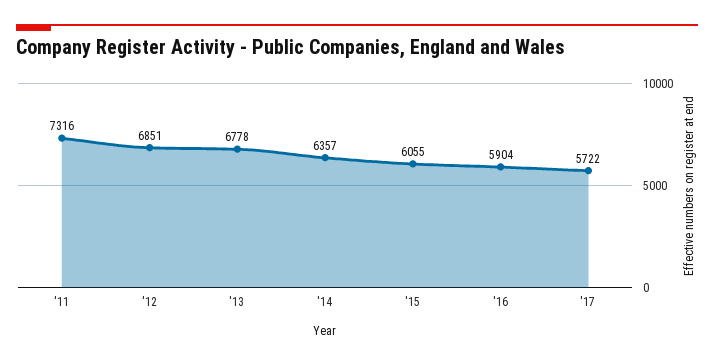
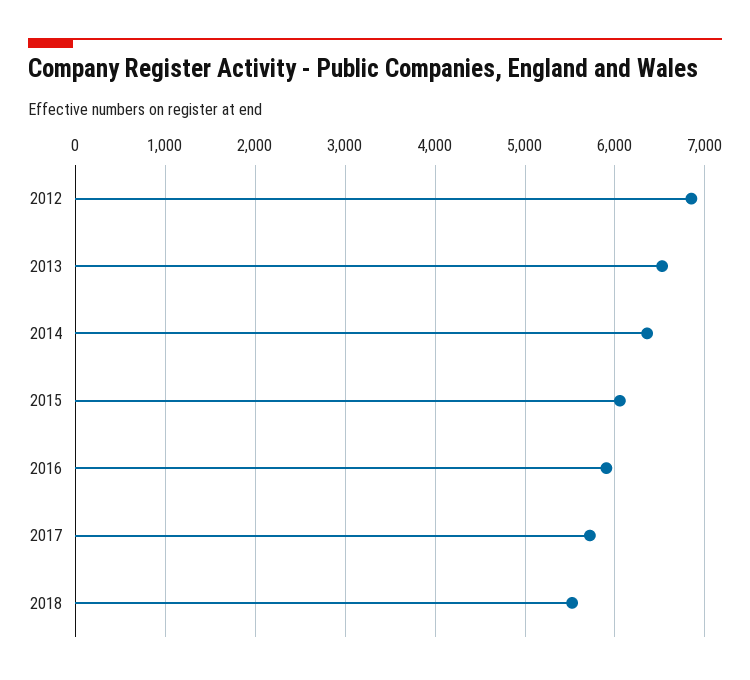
'11: 7316 -> none
'13: 6778 -> 6500
2018: none -> 5500

